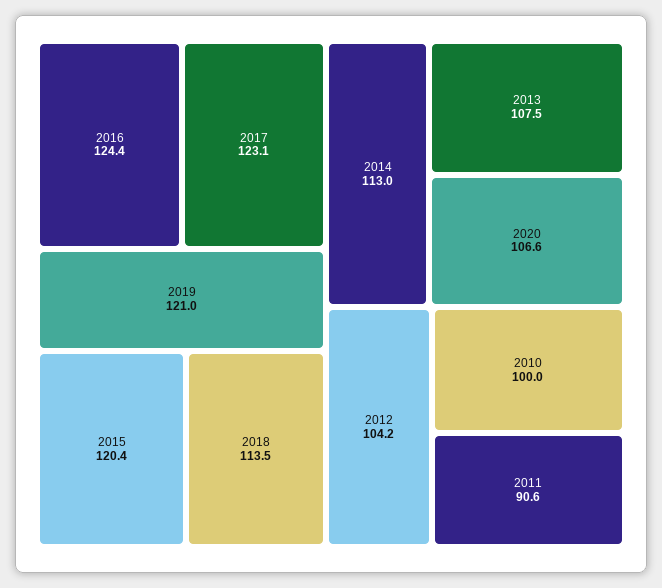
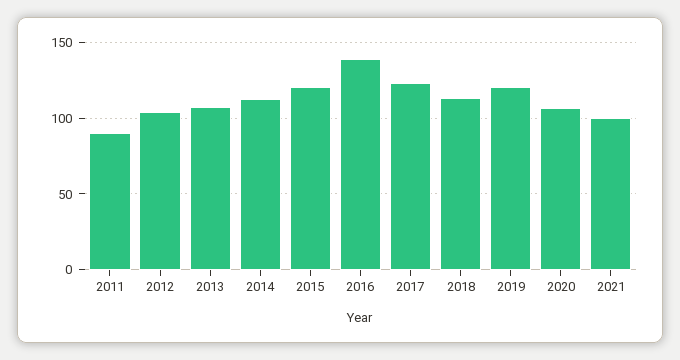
2016: 124.4 -> 140
2010: 100 -> none
2021: none -> 100

